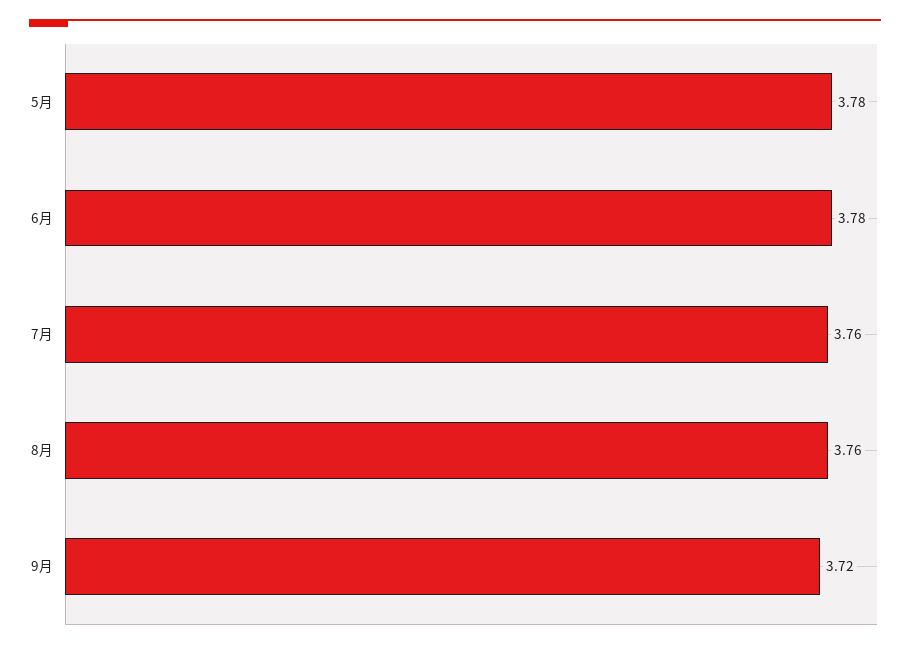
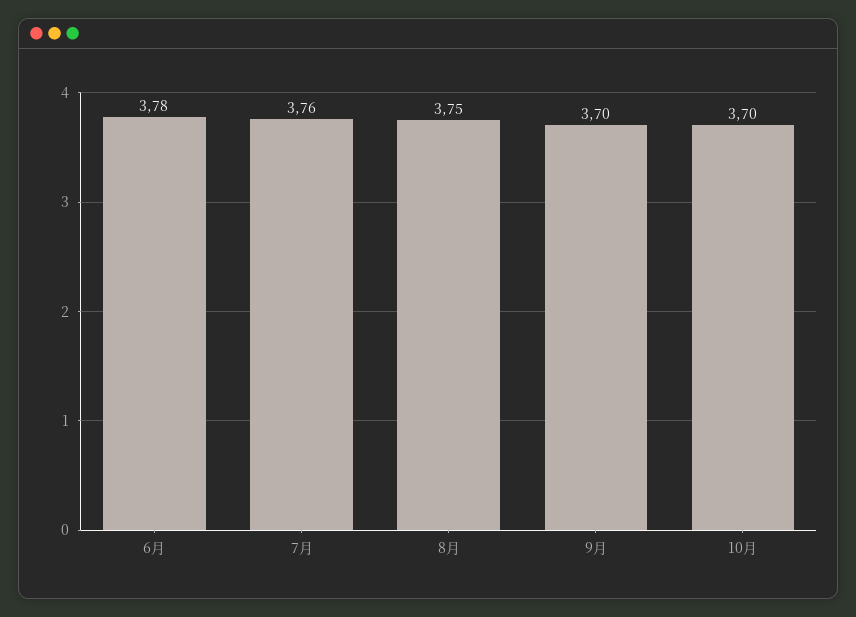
5月: 3.78 -> none
8月: 3.76 -> 3.75
9月: 3.72 -> 3.7
10月: none -> 3.7

